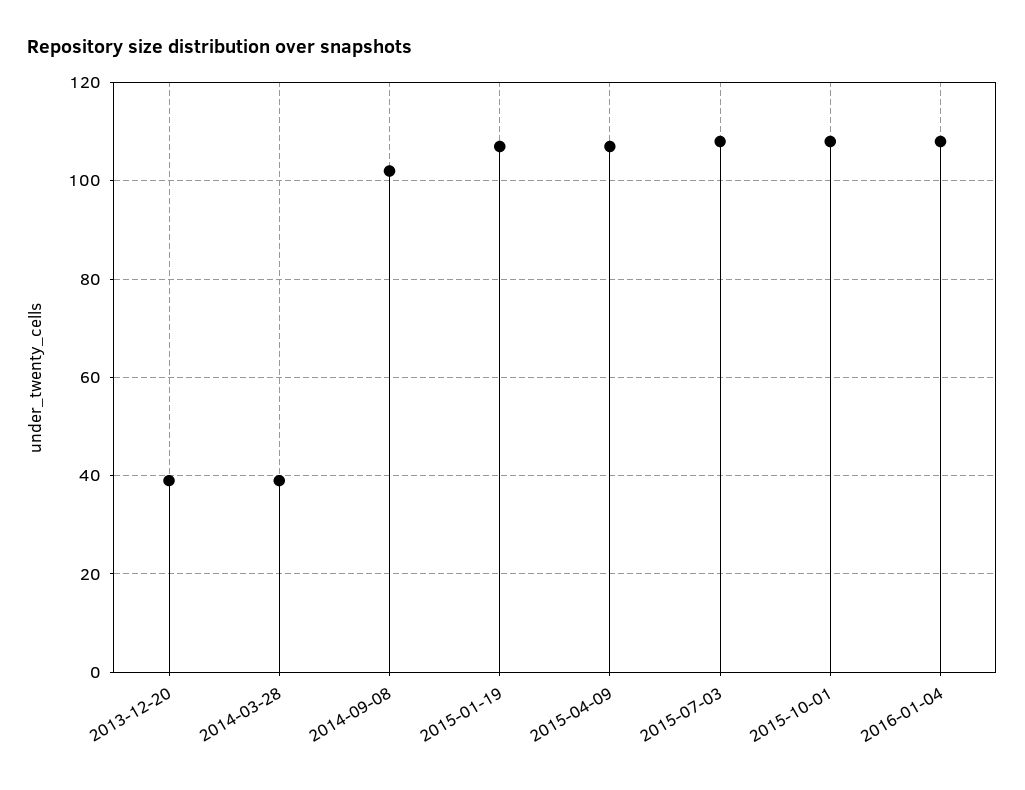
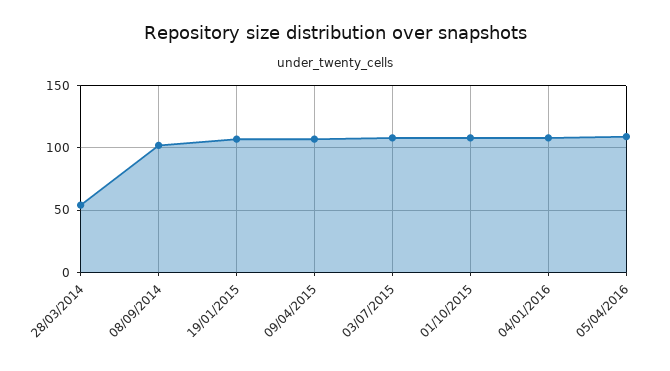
2013-12-20: 40 -> none
2014-03-28: 40 -> 55
05/04/2016: none -> 110

